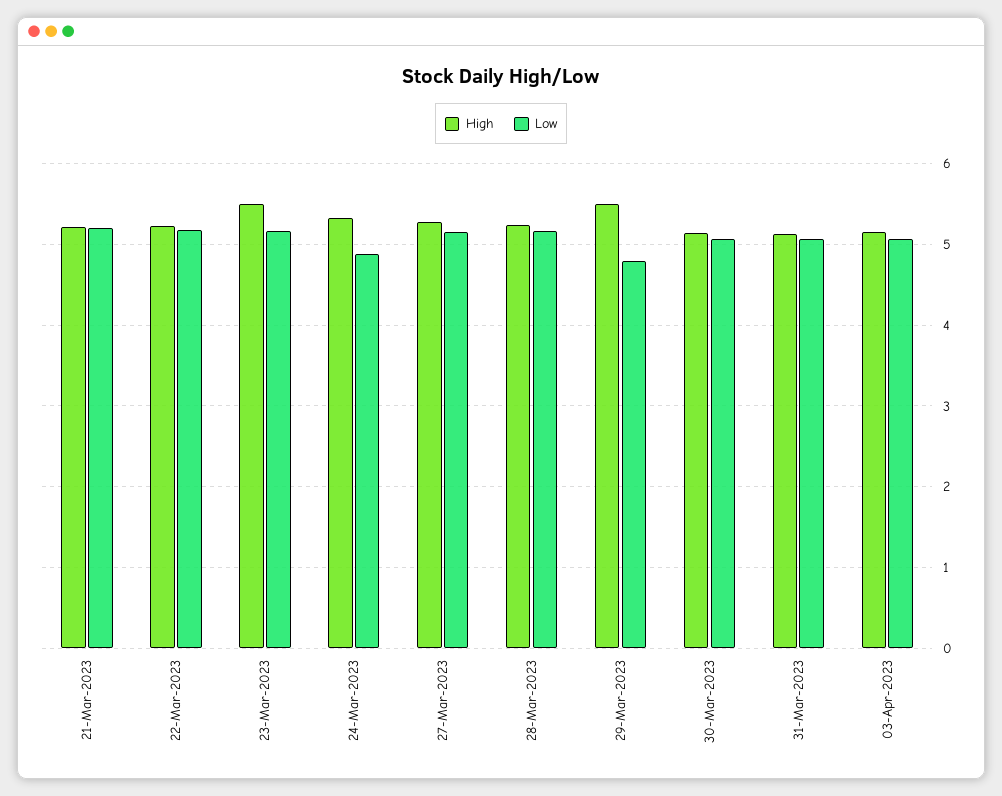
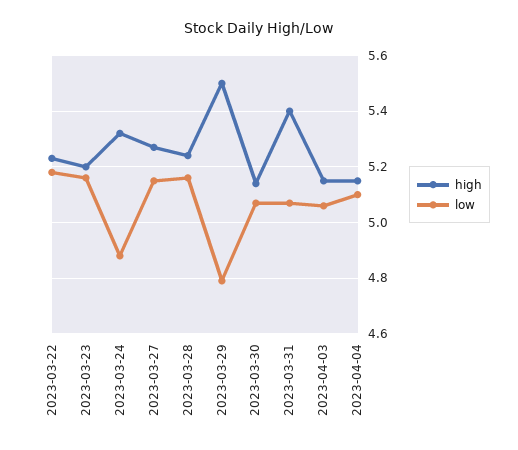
High, 21-Mar-2023: 5.2 -> none
Low, 21-Mar-2023: 5.2 -> none
High, 23-Mar-2023: 5.5 -> 5.2
High, 31-Mar-2023: 5.1 -> 5.4
High, 2023-04-04: none -> 5.15
Low, 2023-04-04: none -> 5.1

